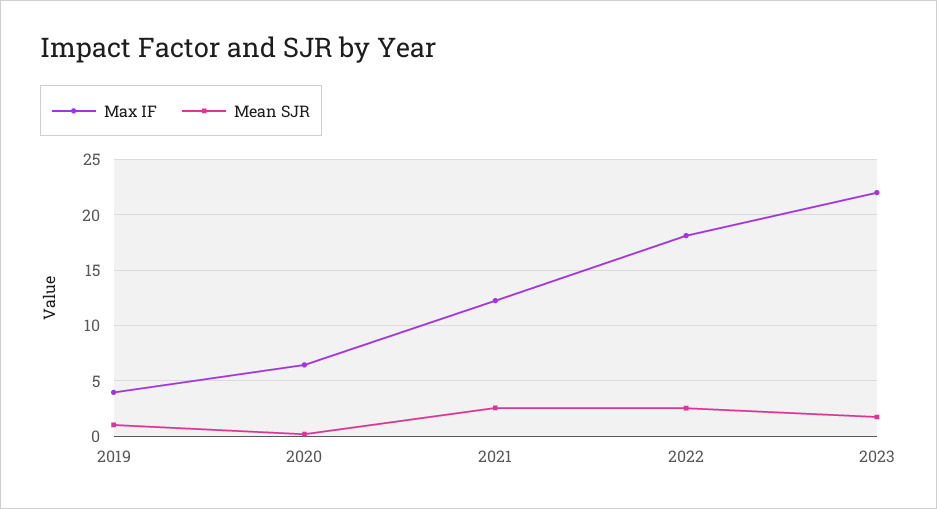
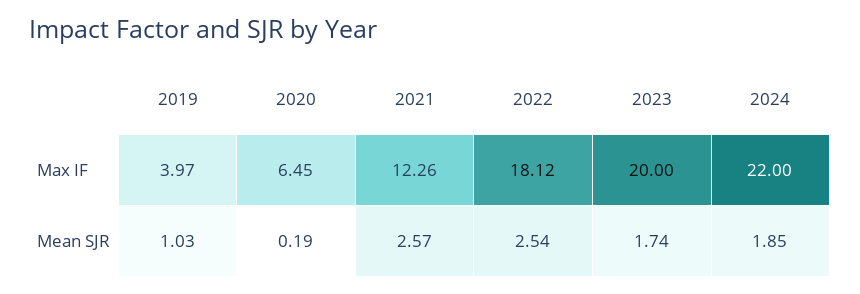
Max IF, 2023: 22 -> 20
Max IF, 2024: none -> 22
Mean SJR, 2024: none -> 1.85

